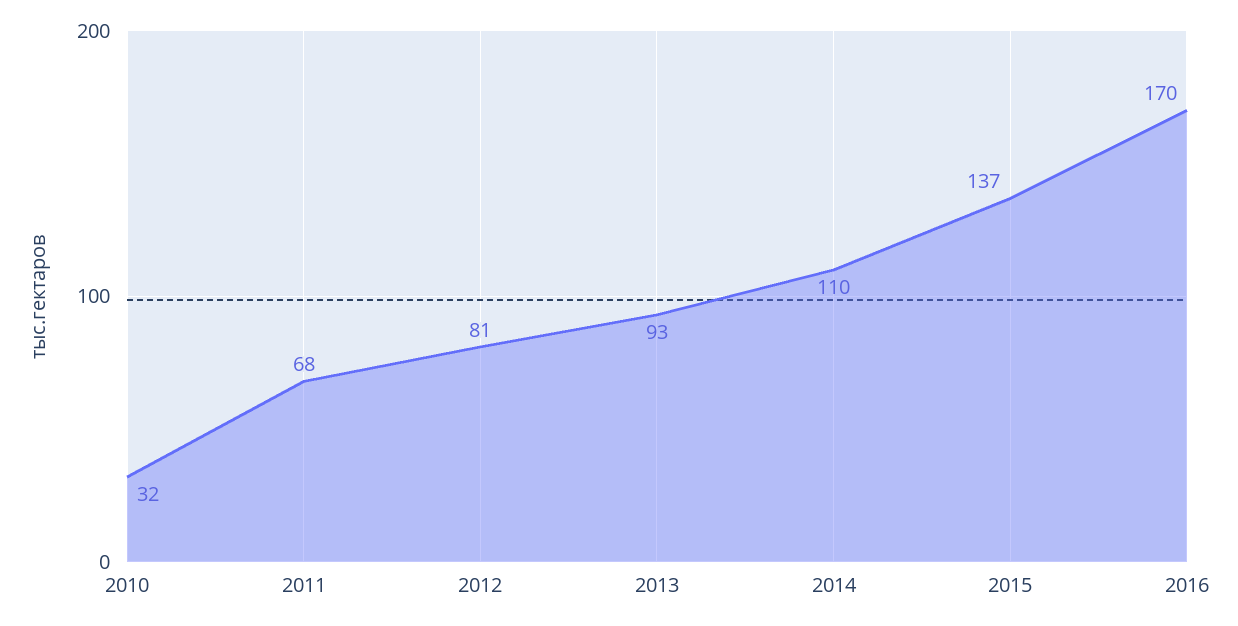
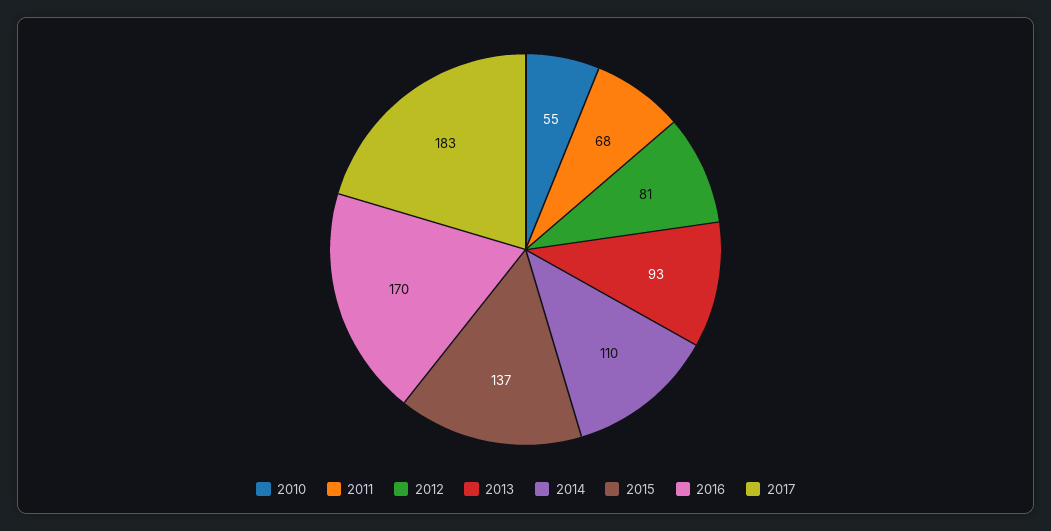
2010: 32 -> 55
2017: none -> 183

